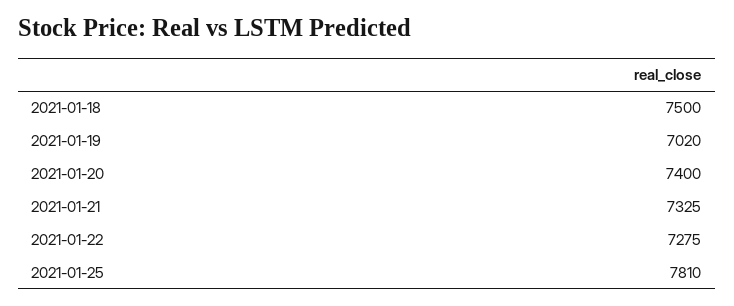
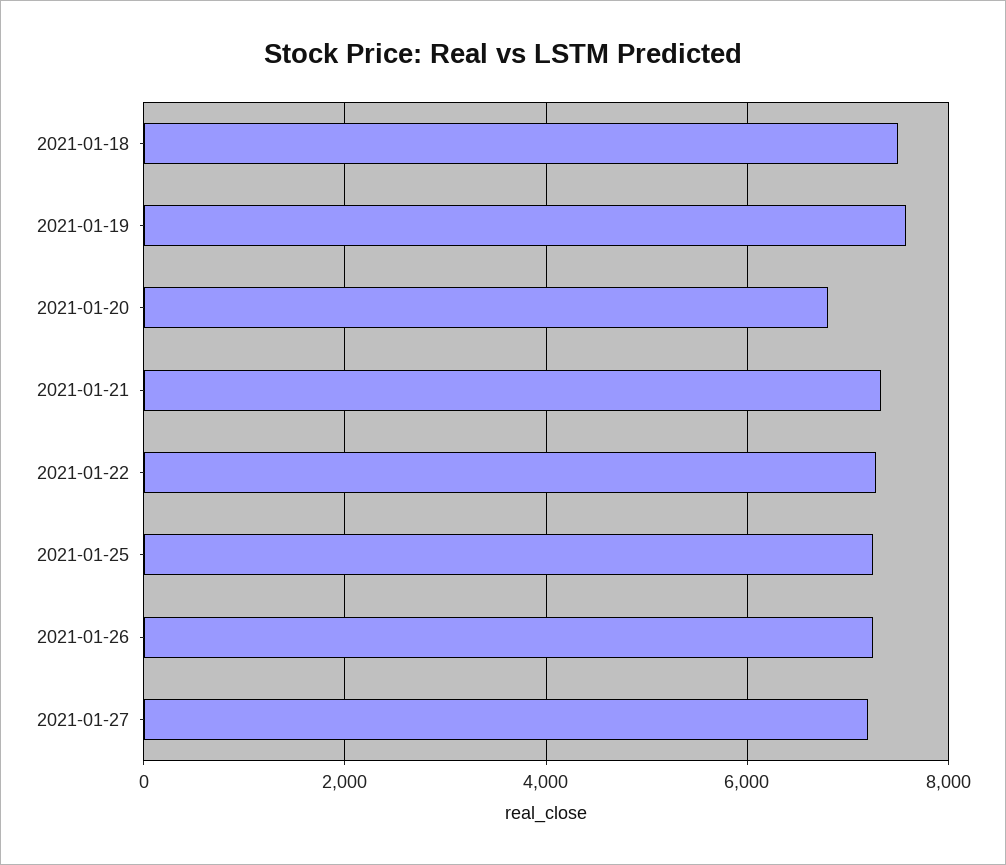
2021-01-19: 7020 -> 7600
2021-01-20: 7400 -> 6800
2021-01-25: 7810 -> 7200
2021-01-26: none -> 7200
2021-01-27: none -> 7200

